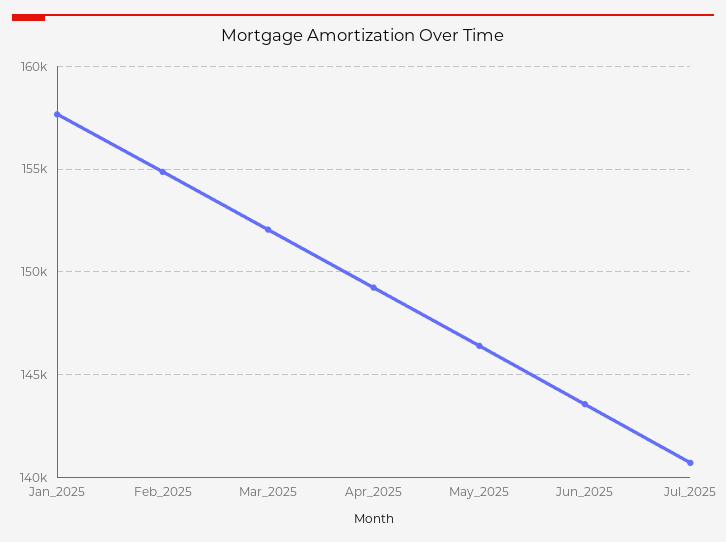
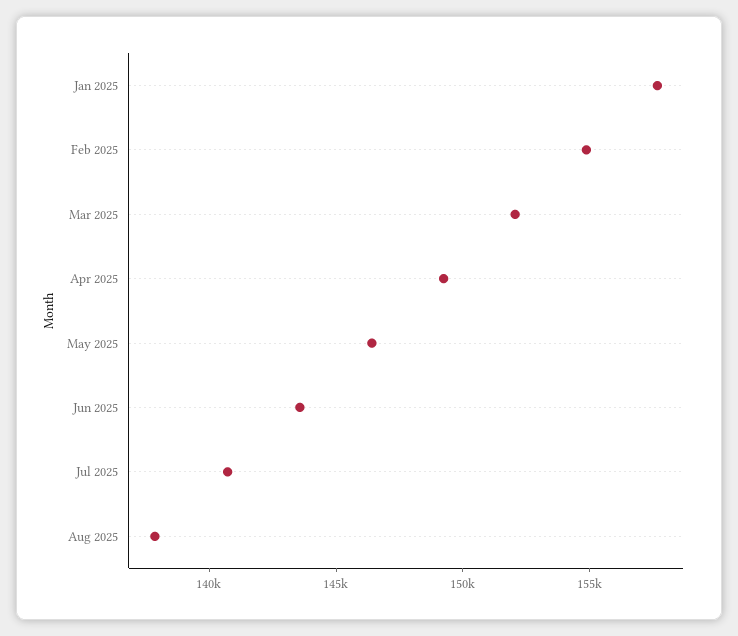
Aug 2025: none -> 138000

